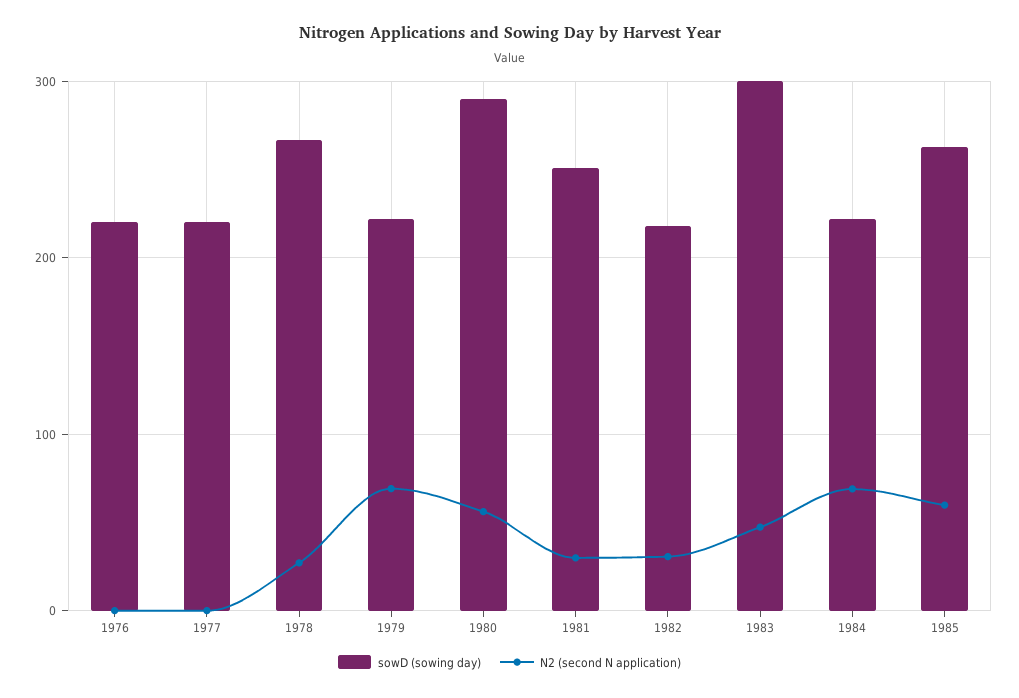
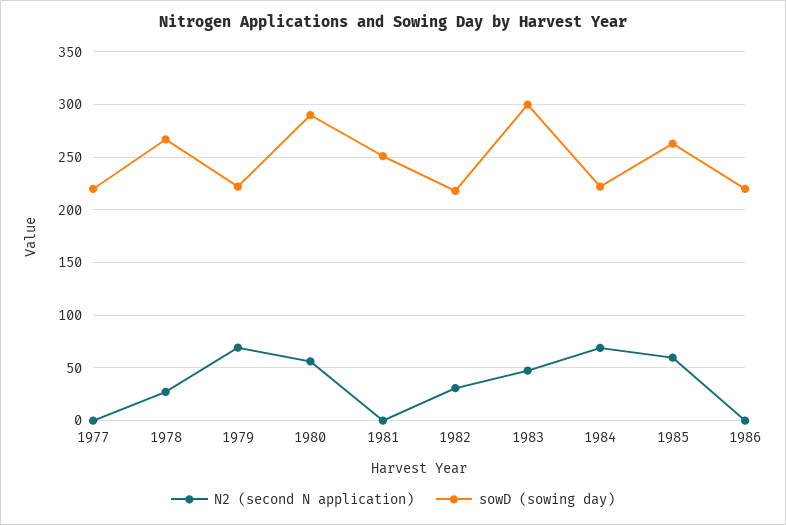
sowD (sowing day), 1976: 220 -> none
N2 (second N application), 1976: 0 -> none
N2 (second N application), 1981: 30 -> 0
N2 (second N application), 1986: none -> 0
sowD (sowing day), 1986: none -> 220

